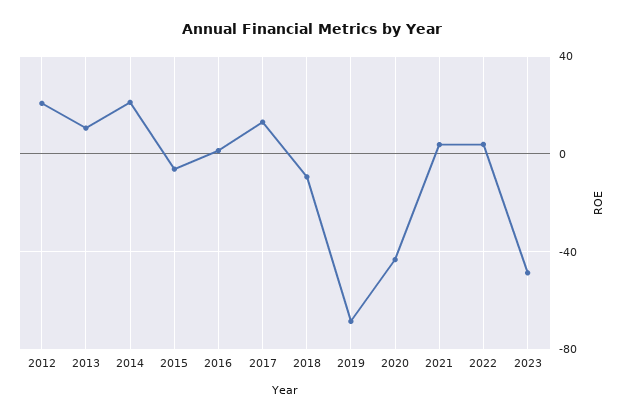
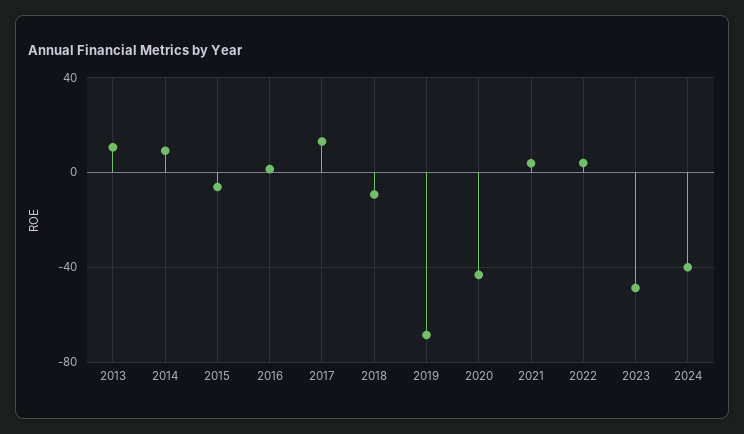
2012: 20 -> none
2014: 20 -> 10
2024: none -> -40

